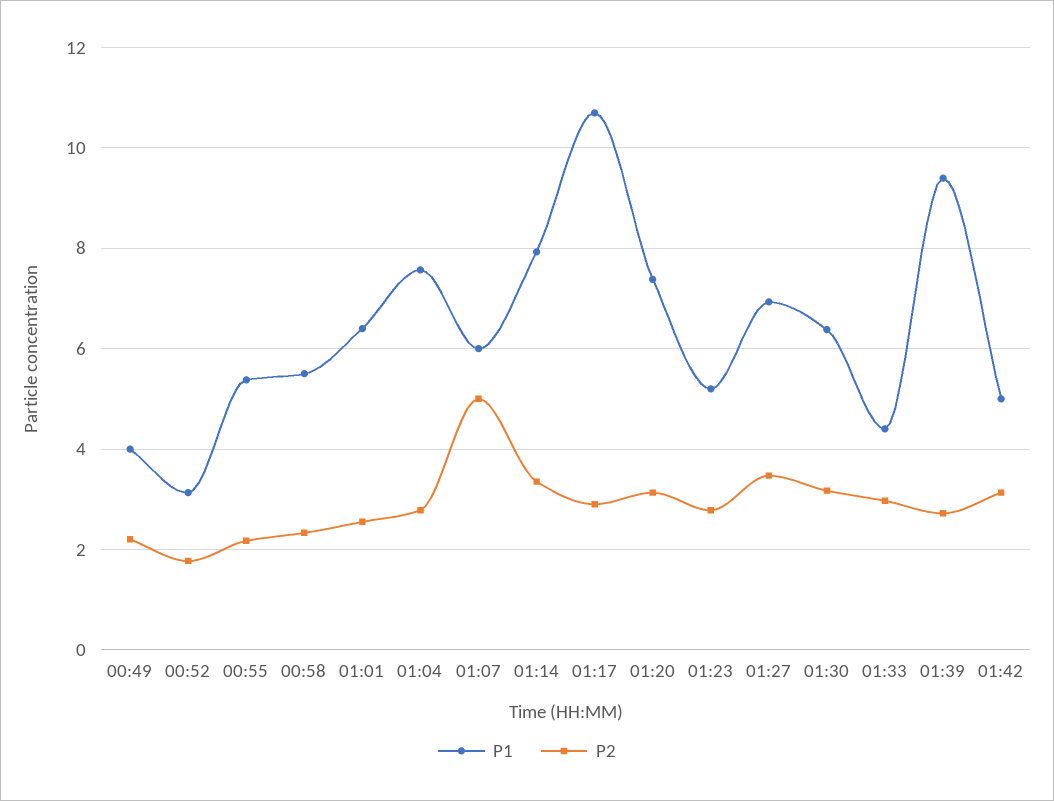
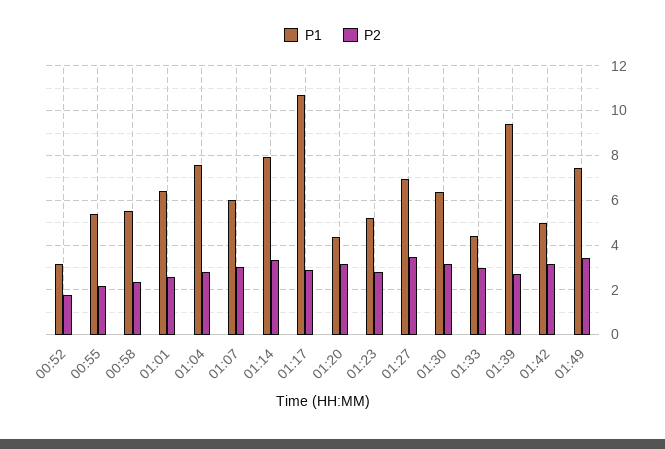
P1, 00:49: 4 -> none
P2, 00:49: 2.2 -> none
P2, 01:07: 5 -> 3
P1, 01:20: 7.4 -> 4.5
P1, 01:49: none -> 7.5
P2, 01:49: none -> 3.5

